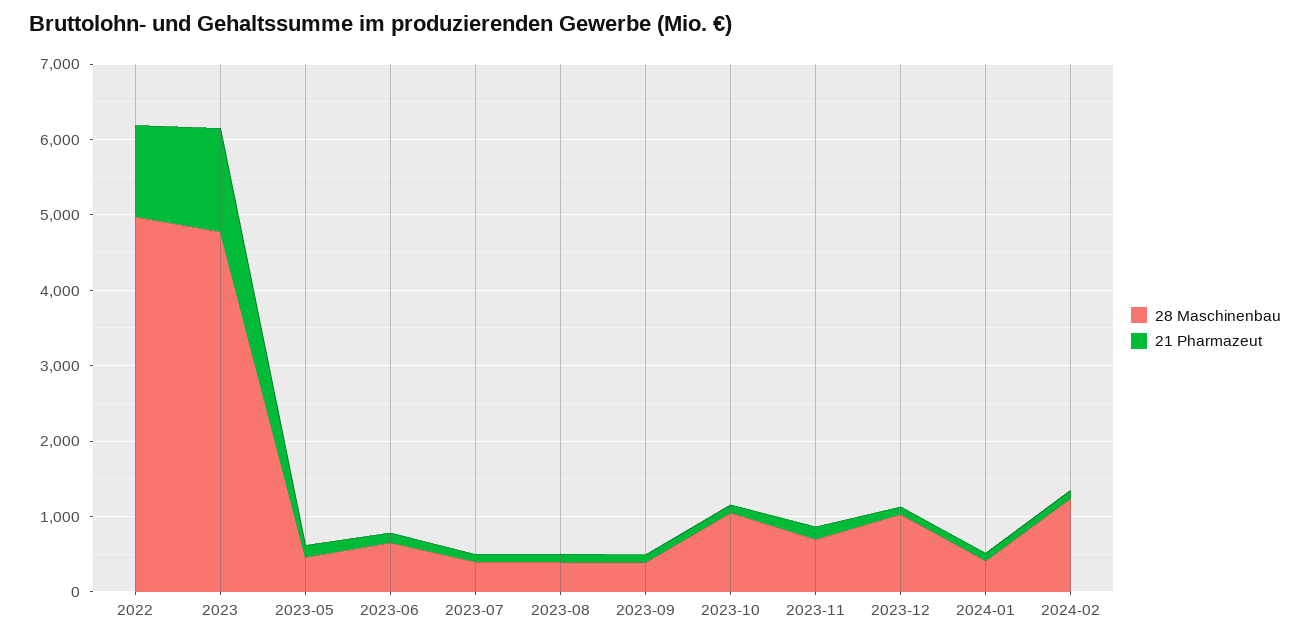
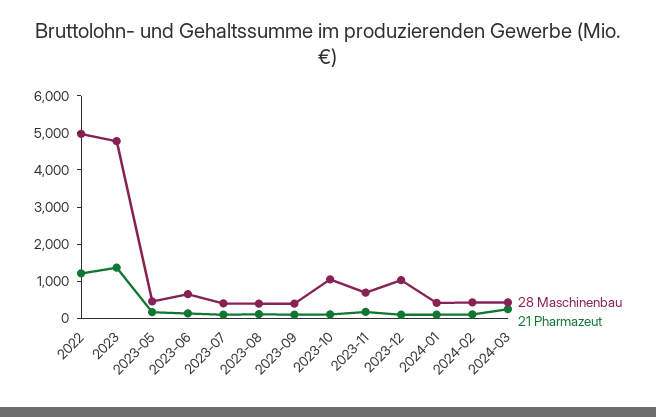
28 Maschinenbau, 2024-02: 1200 -> 500
28 Maschinenbau, 2024-03: none -> 500
21 Pharmazeut, 2024-03: none -> 250

